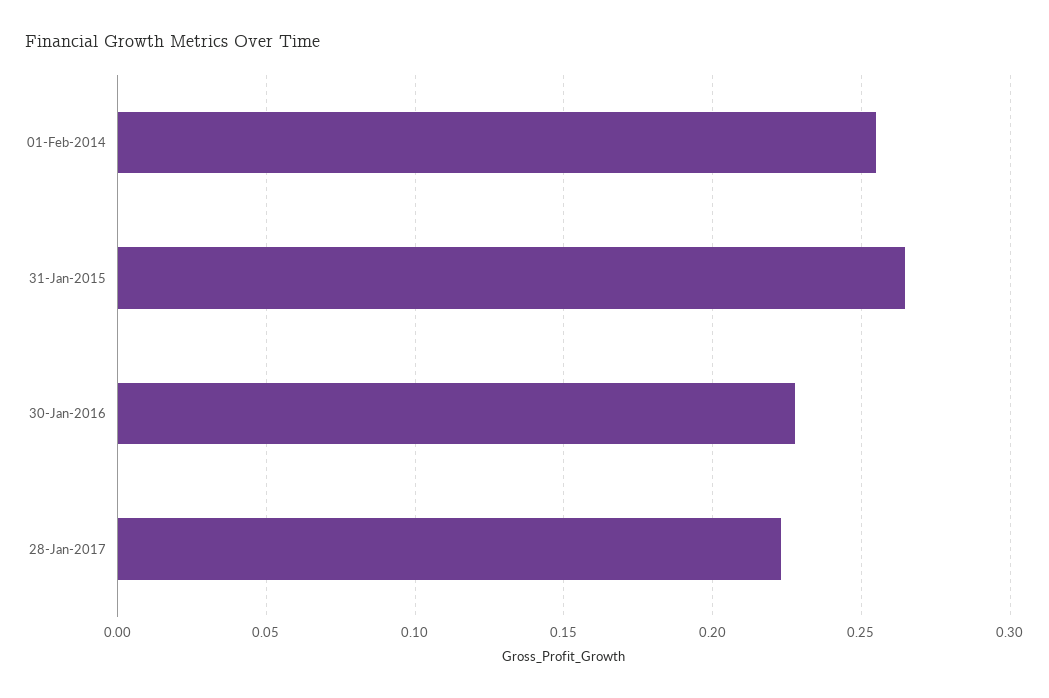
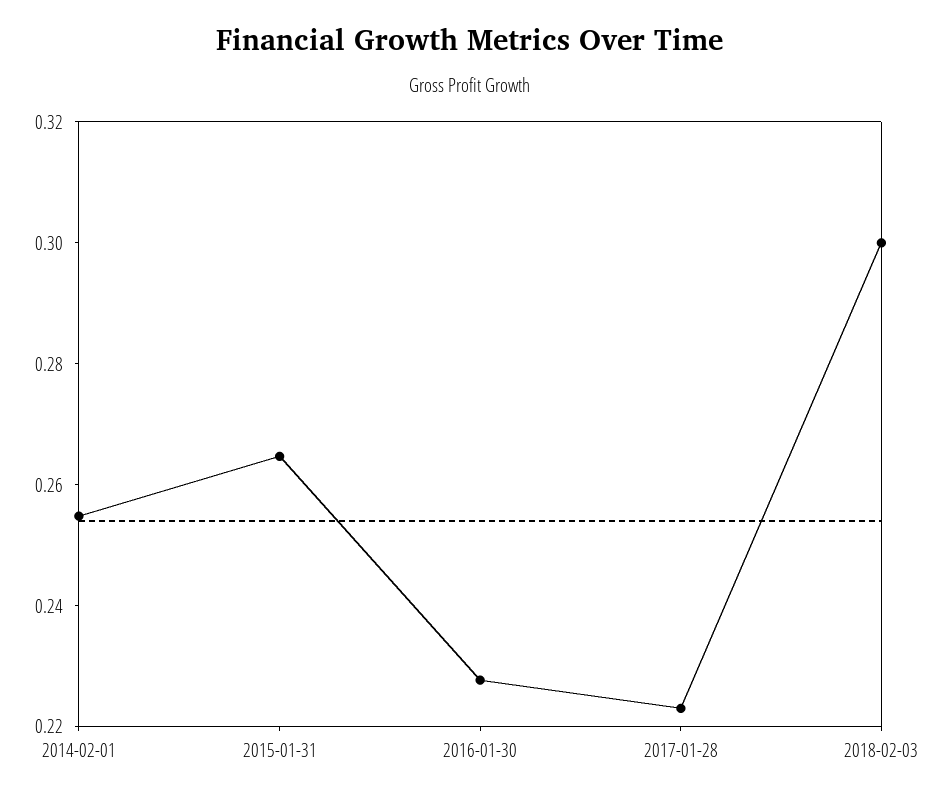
2018-02-03: none -> 0.3

